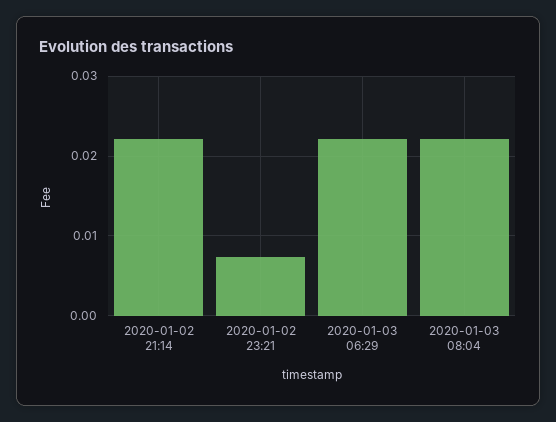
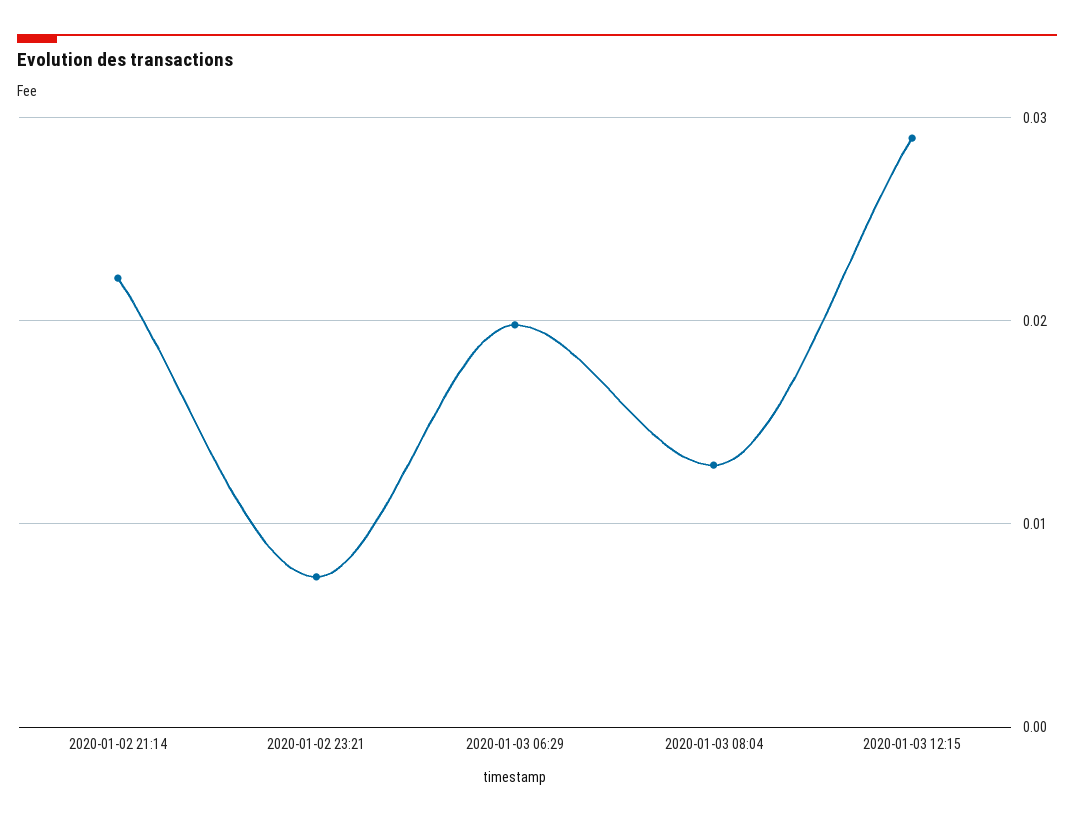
2020-01-03 06:29: 0.022 -> 0.02
2020-01-03 08:04: 0.022 -> 0.013
2020-01-03 12:15: none -> 0.029

